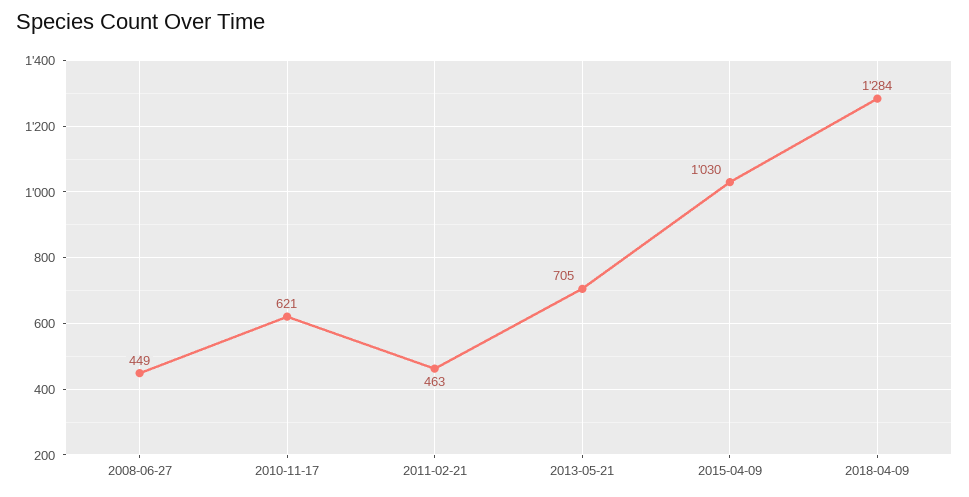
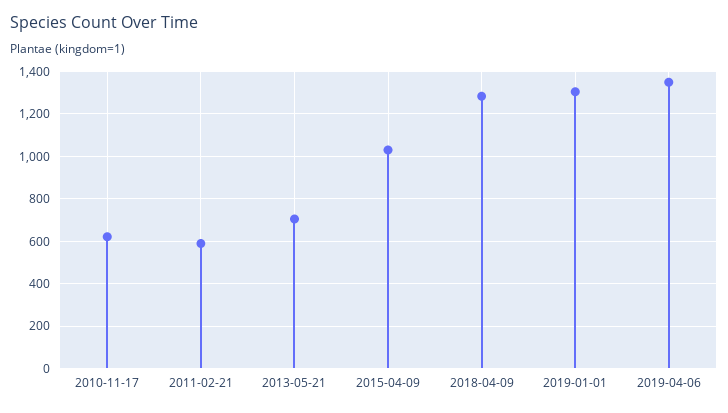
2008-06-27: 449 -> none
2011-02-21: 463 -> 600
2019-01-01: none -> 1300
2019-04-06: none -> 1350

